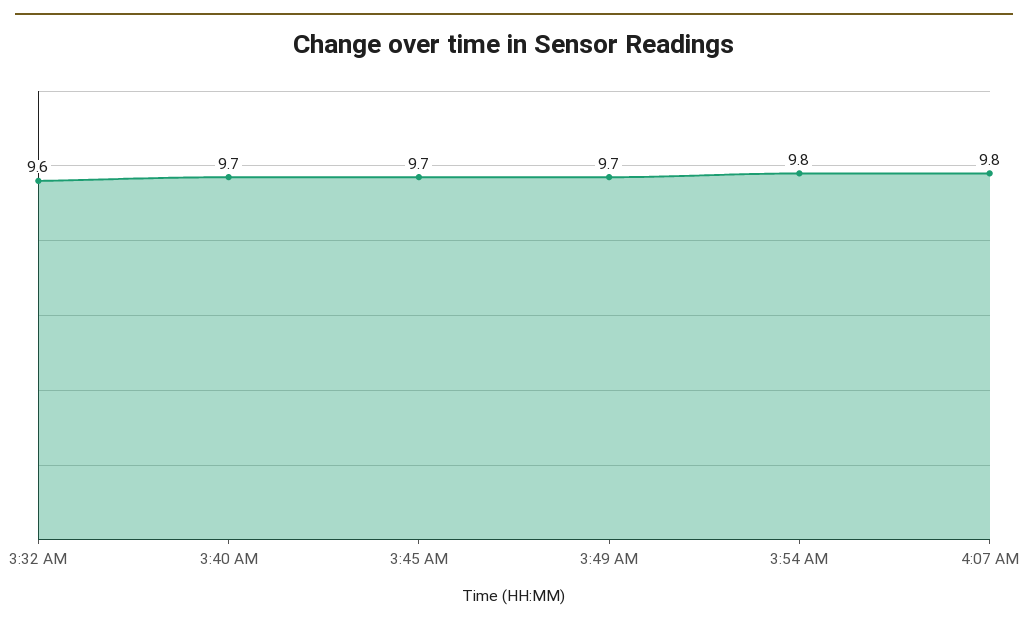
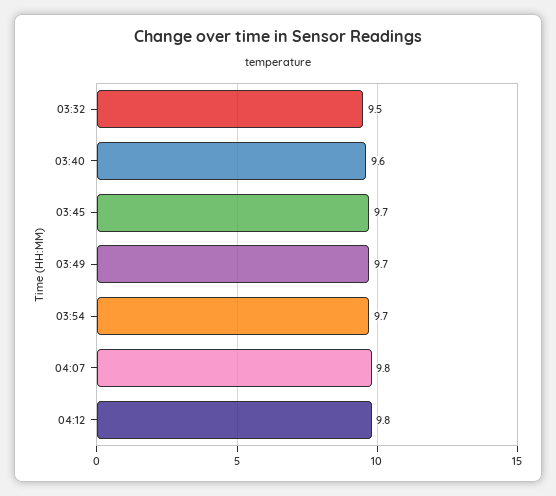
3:32 AM: 9.6 -> 9.5
3:40 AM: 9.7 -> 9.6
3:54 AM: 9.8 -> 9.7
04:12: none -> 9.8

